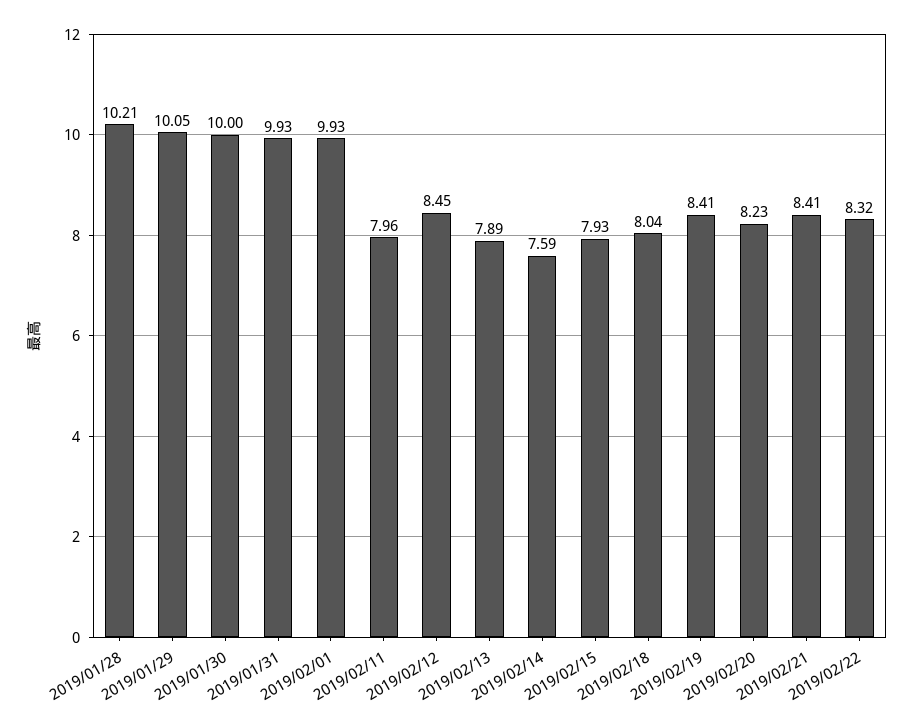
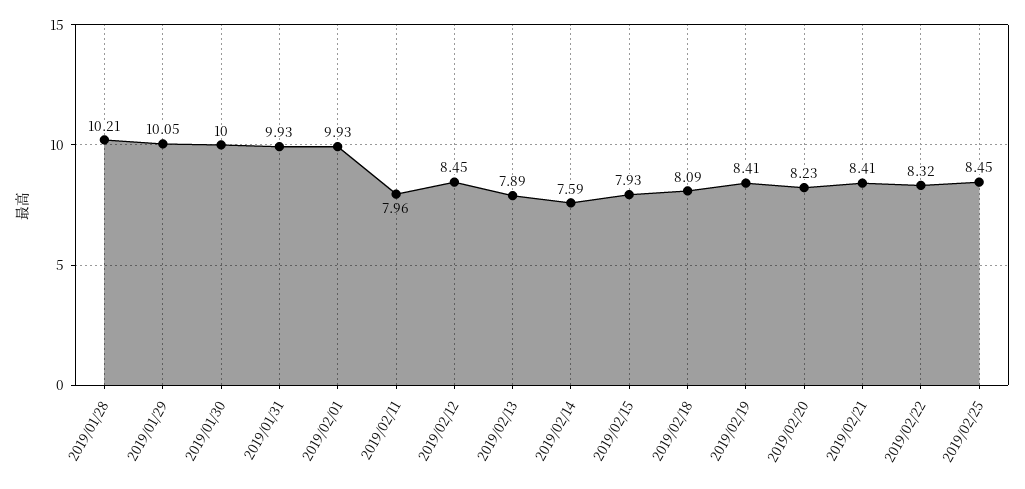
2019/02/18: 8.04 -> 8.09
2019/02/25: none -> 8.45

